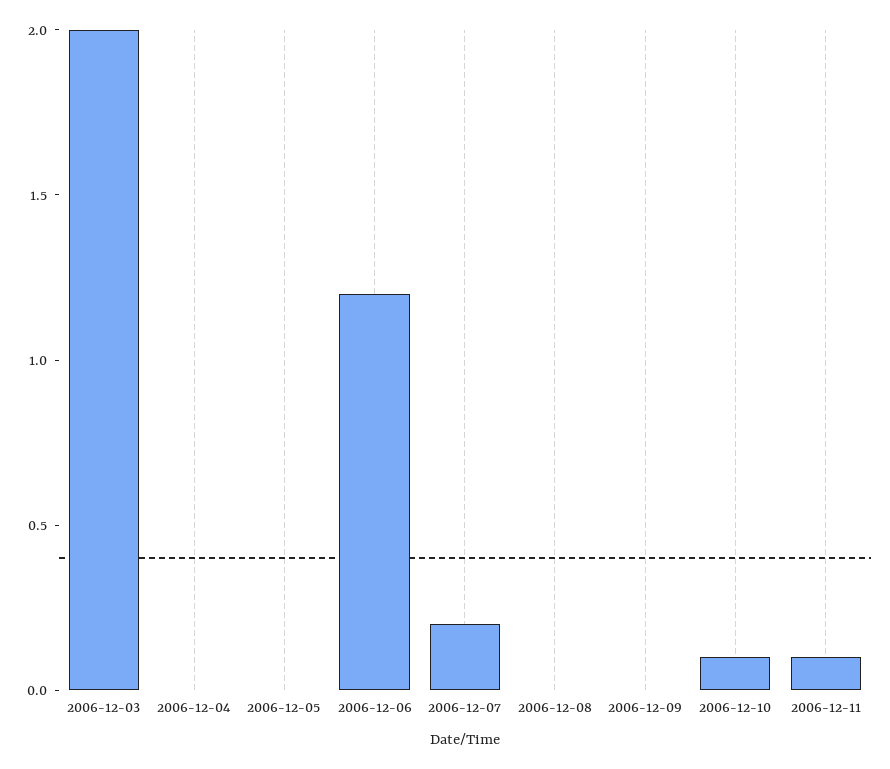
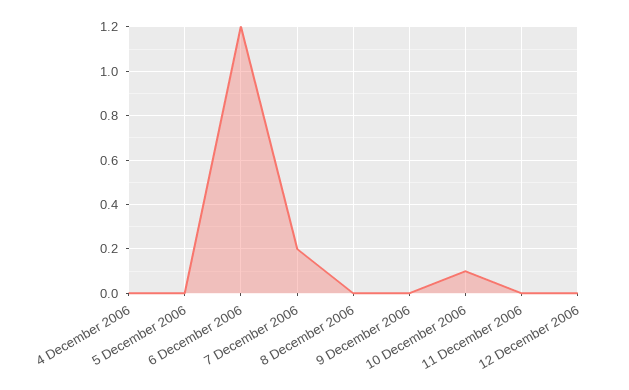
2006-12-03: 2 -> none
2006-12-11: 0.1 -> 0
12 December 2006: none -> 0

